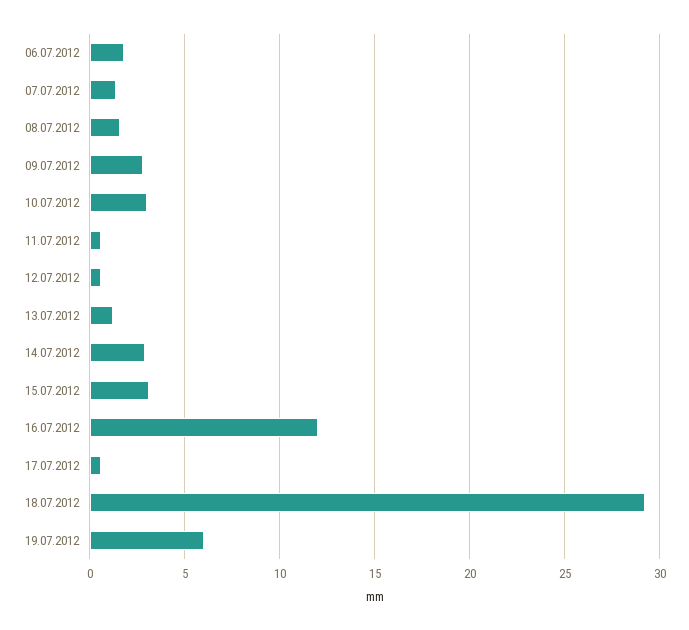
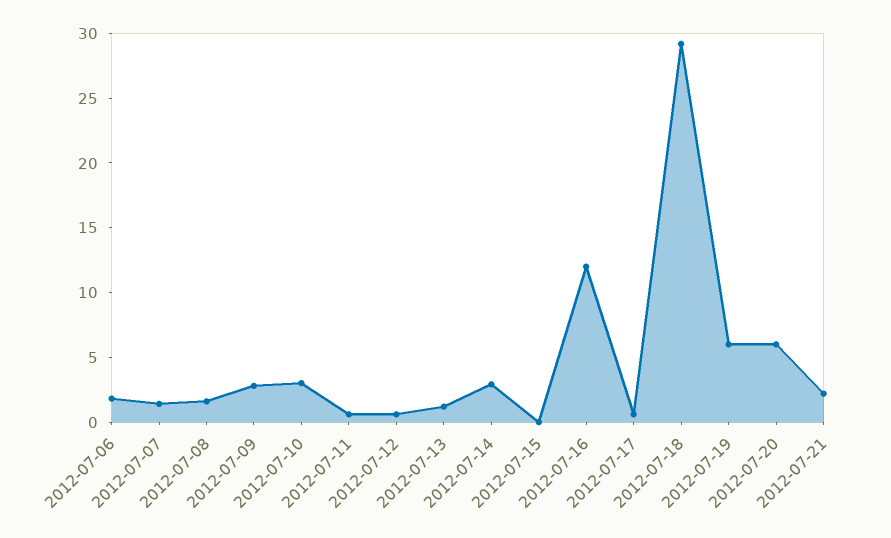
15.07.2012: 3 -> 0
2012-07-20: none -> 6
2012-07-21: none -> 2

